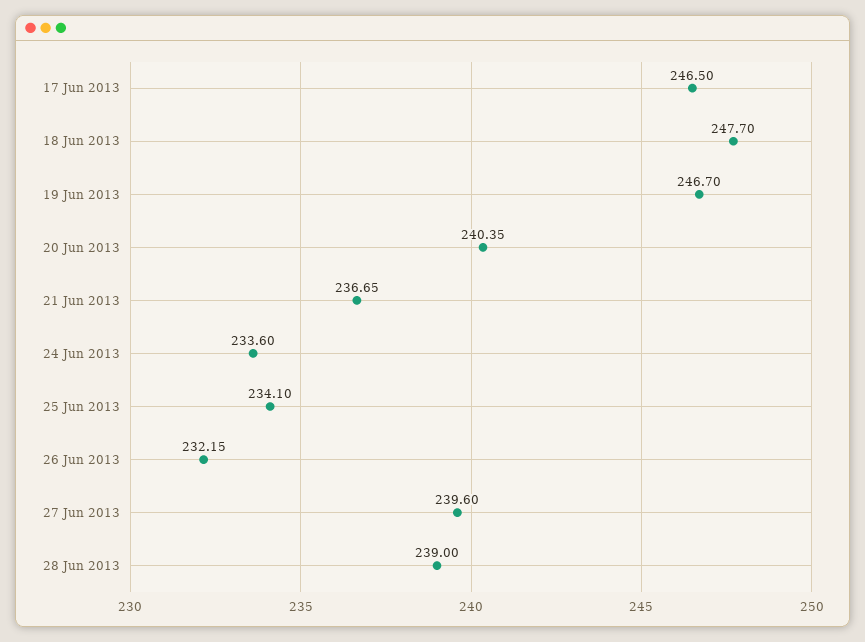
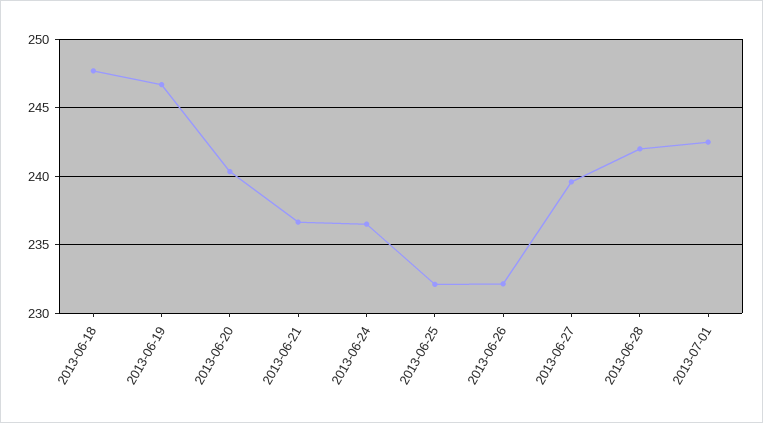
17 Jun 2013: 246.5 -> none
24 Jun 2013: 233.6 -> 236.5
25 Jun 2013: 234.1 -> 232
28 Jun 2013: 239 -> 242
2013-07-01: none -> 242.5

